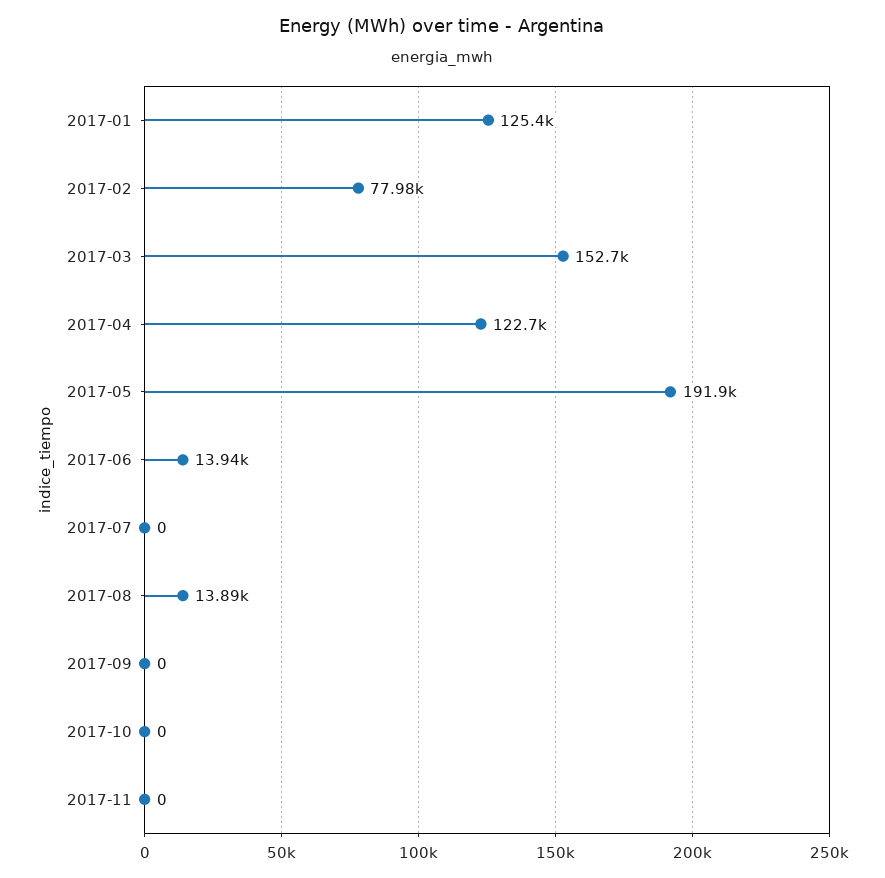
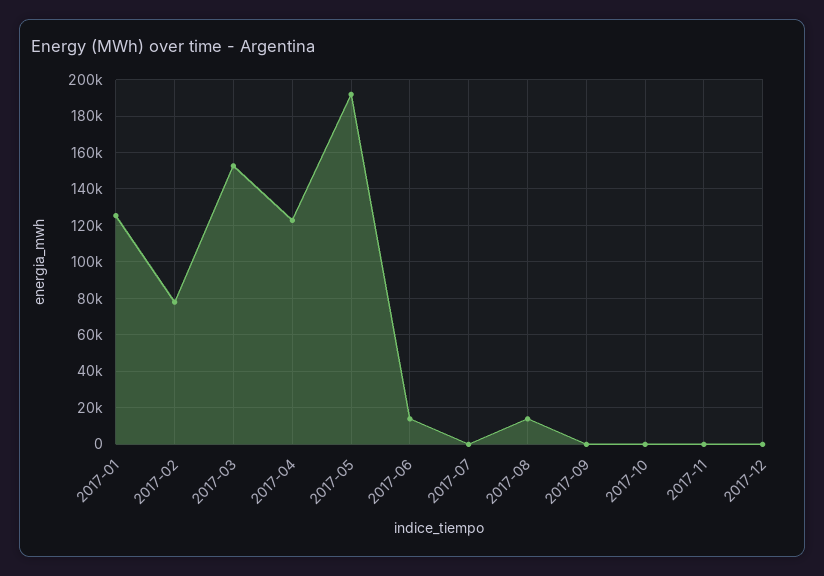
2017-12: none -> 0

